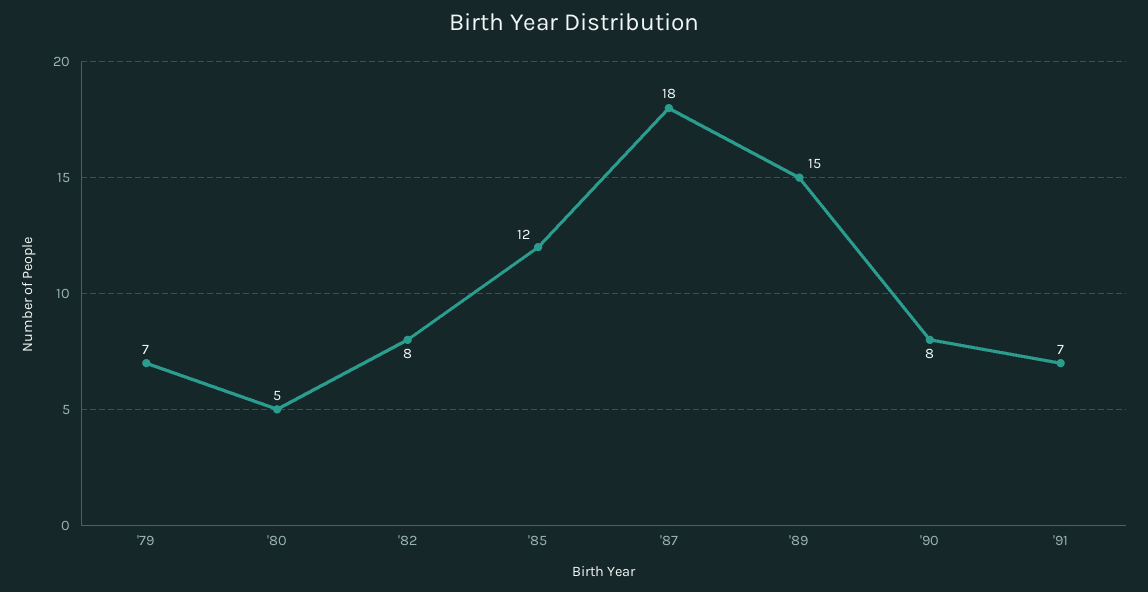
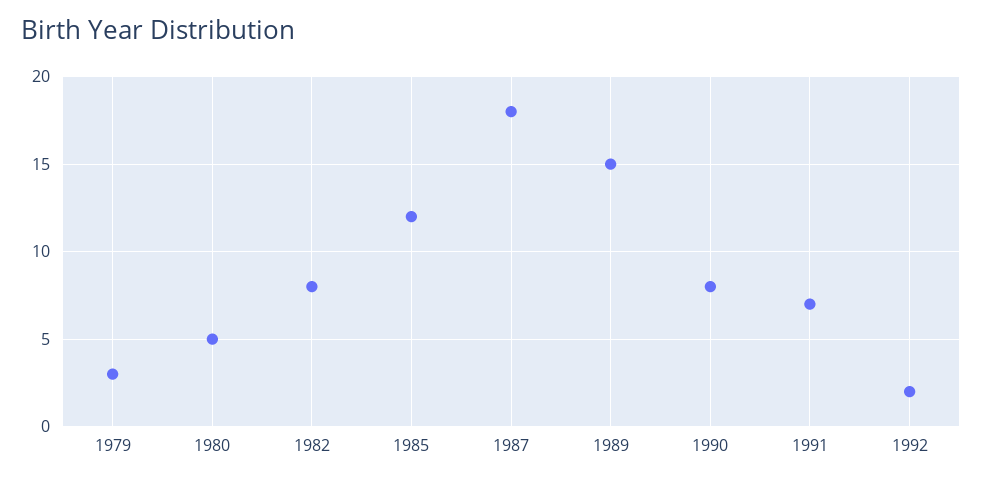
'79: 7 -> 3
1992: none -> 2

